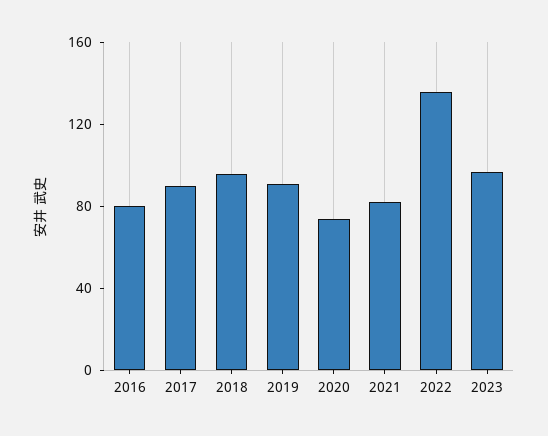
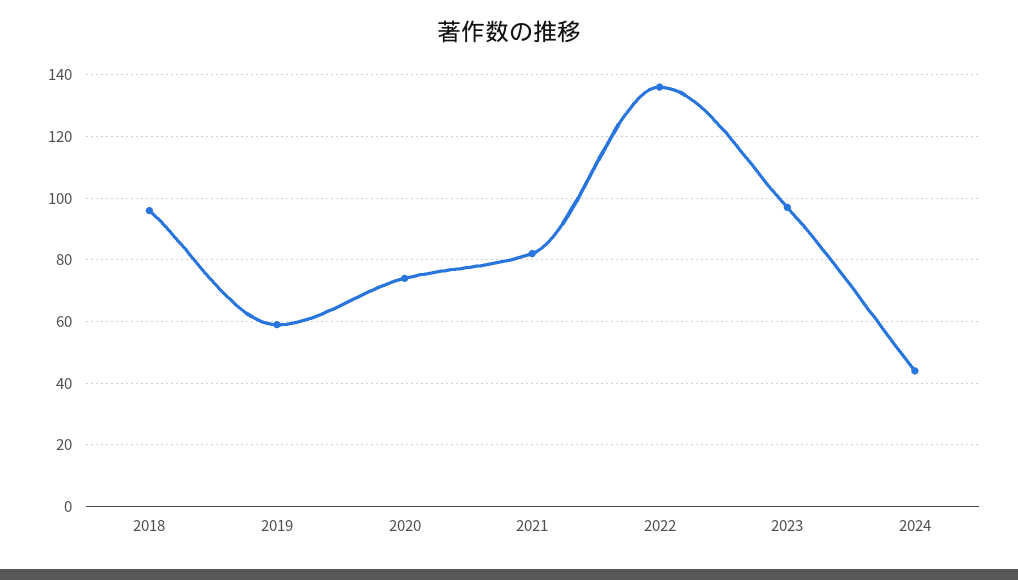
2016: 80 -> none
2017: 90 -> none
2019: 90 -> 60
2024: none -> 45

